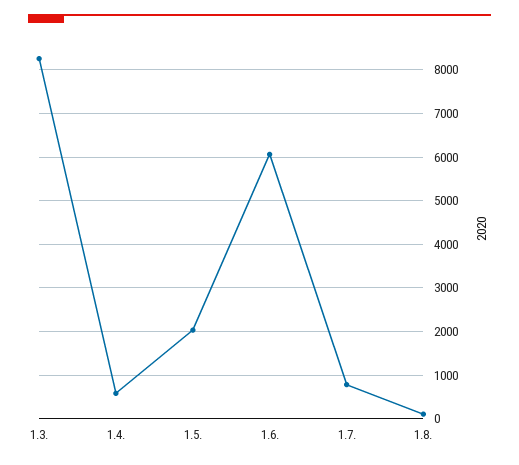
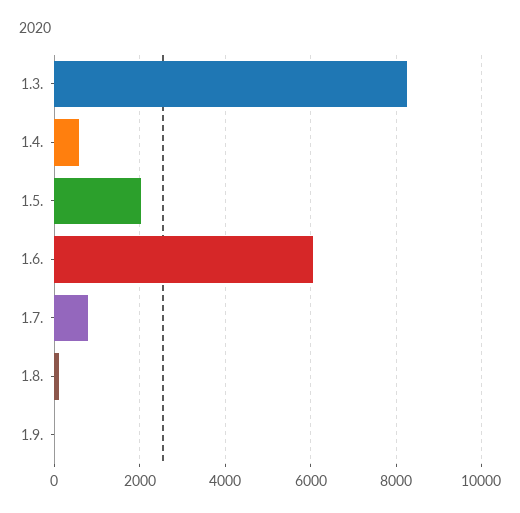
1.9.: none -> 0

